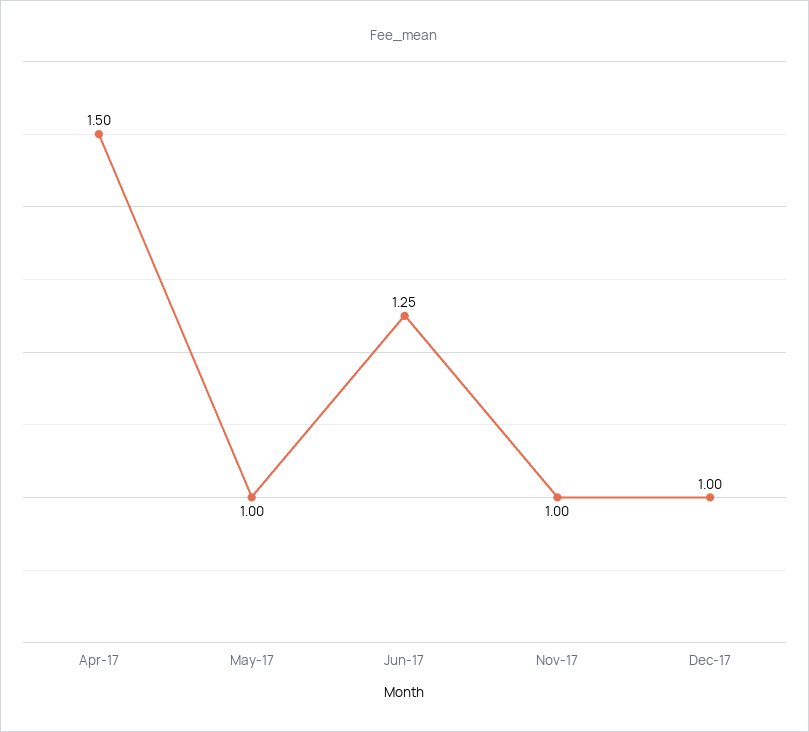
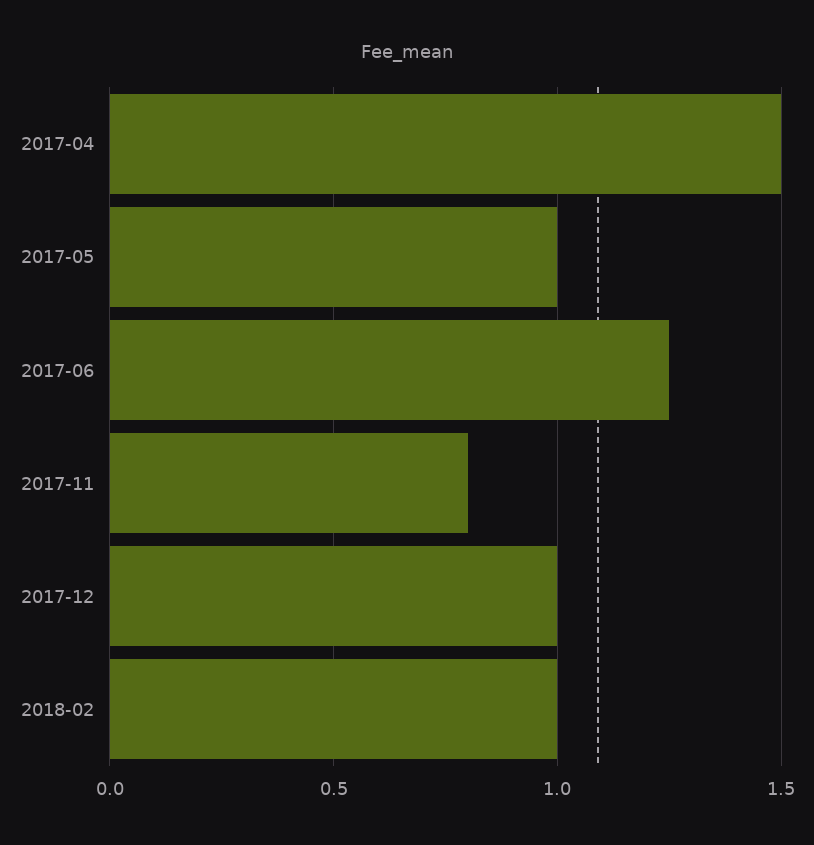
Nov-17: 1 -> 0.8
2018-02: none -> 1

